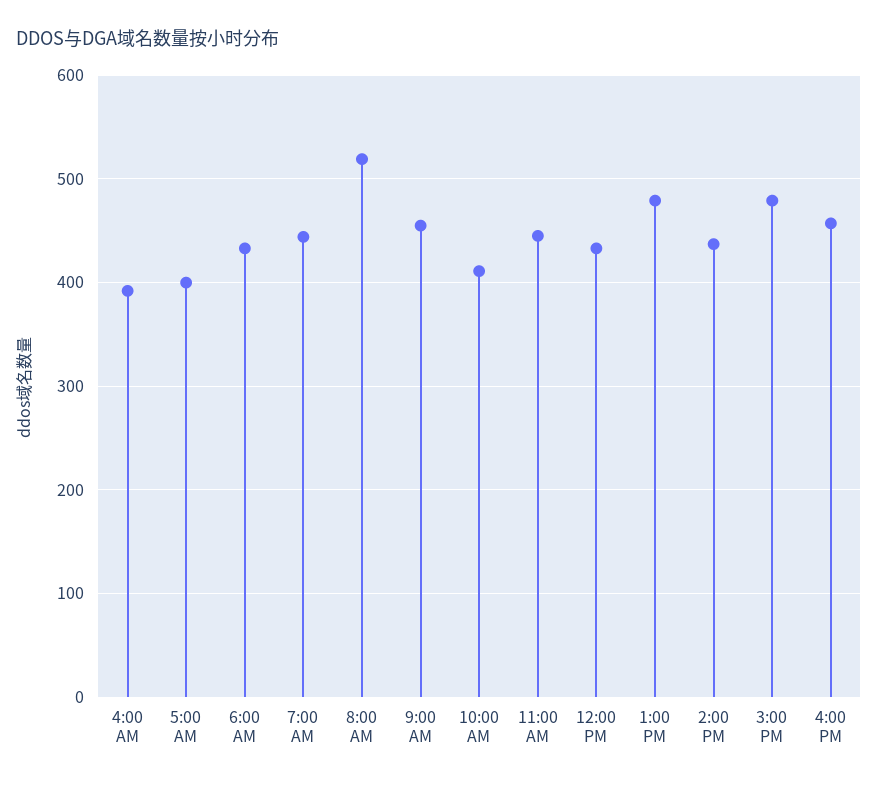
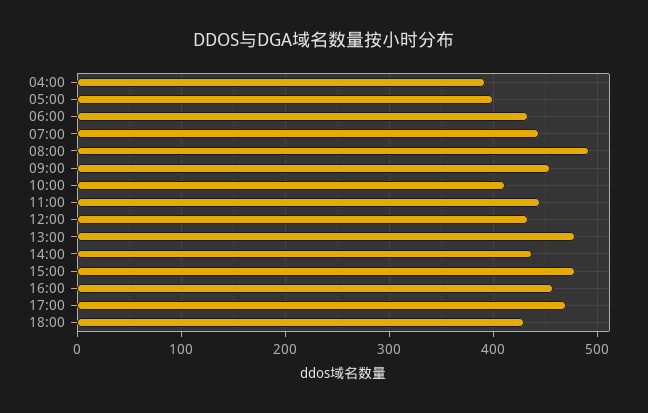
8:00 AM: 520 -> 490
17:00: none -> 470
18:00: none -> 430

